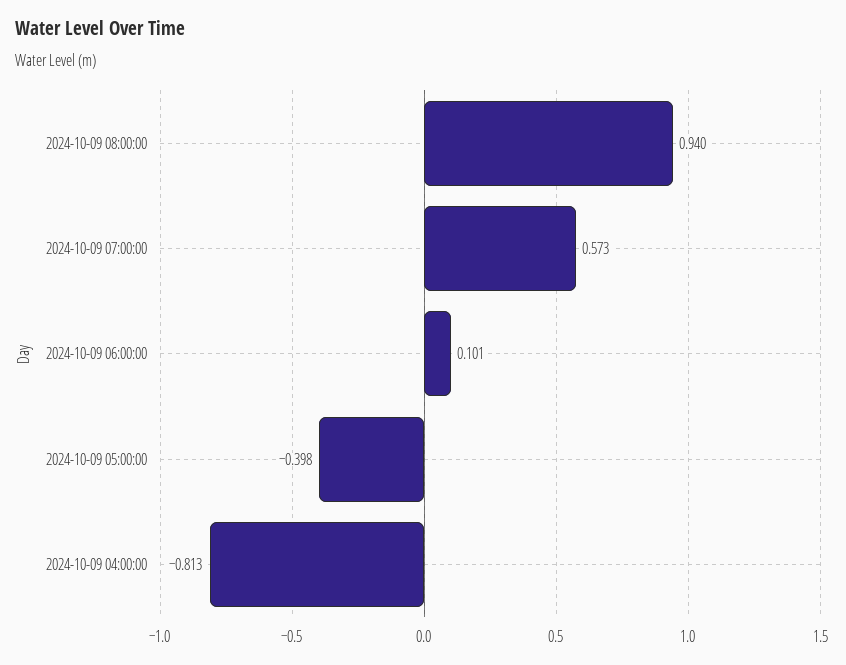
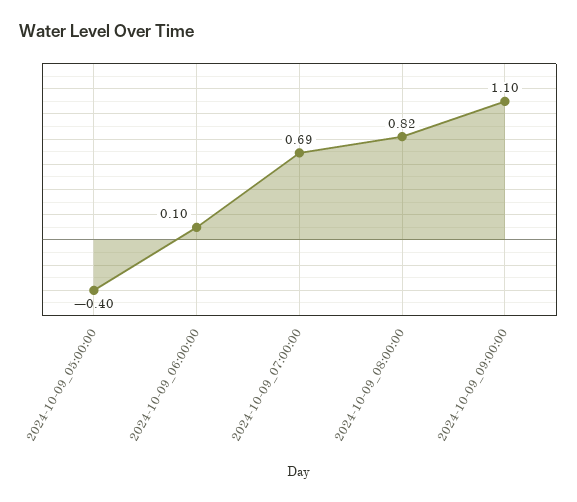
2024-10-09 08:00:00: 0.94 -> 0.82
2024-10-09 07:00:00: 0.573 -> 0.69
2024-10-09 04:00:00: -0.813 -> none
2024-10-09_09:00:00: none -> 1.1

